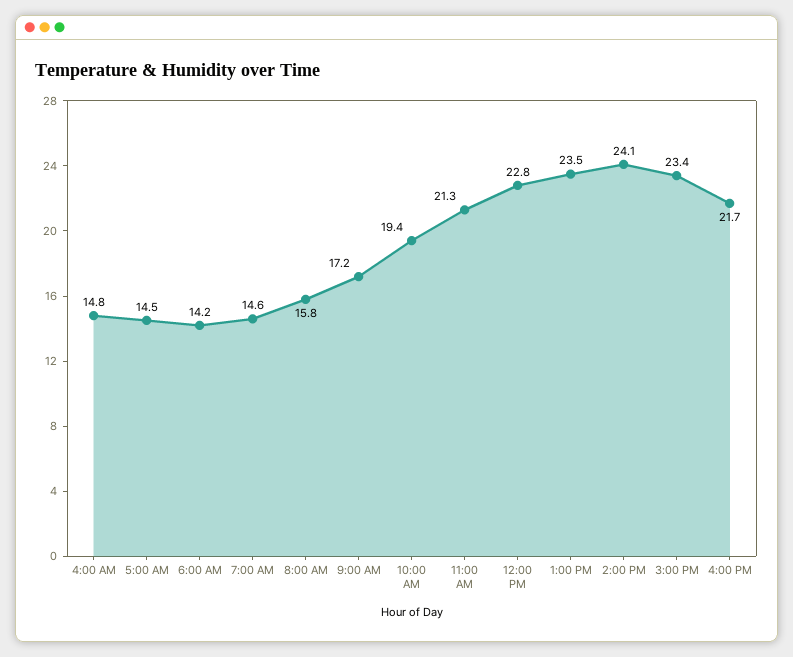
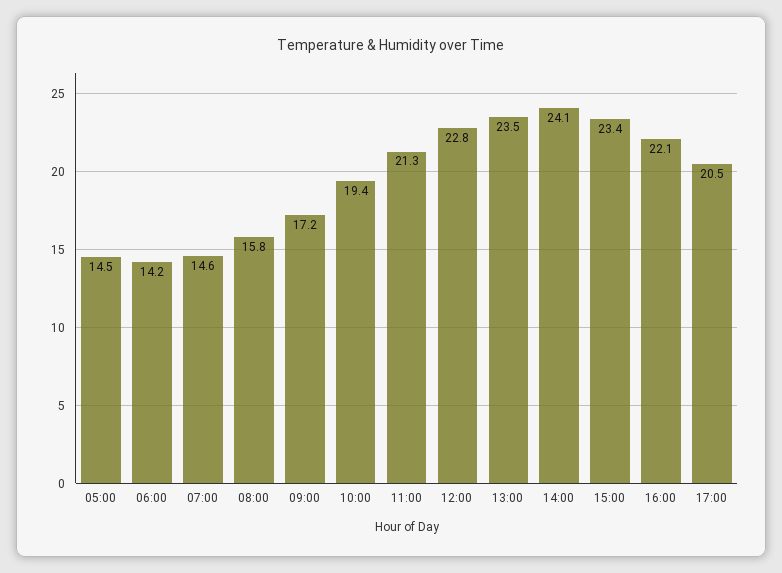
4:00 AM: 14.8 -> none
4:00 PM: 21.7 -> 22.1
17:00: none -> 20.5

